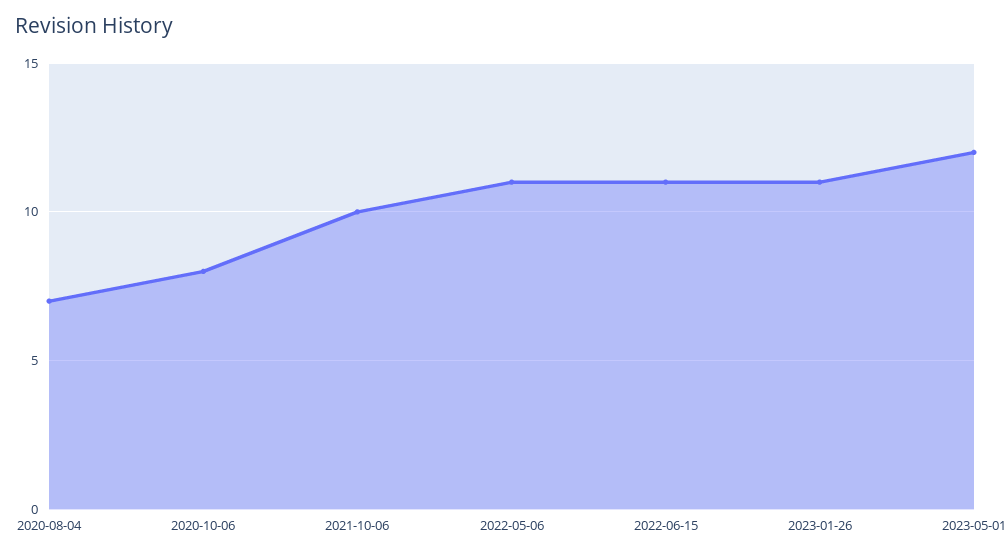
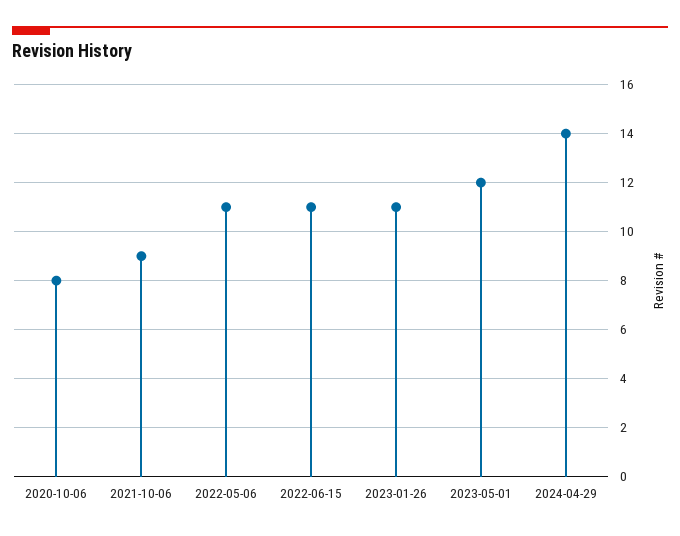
2020-08-04: 7 -> none
2021-10-06: 10 -> 9
2024-04-29: none -> 14

